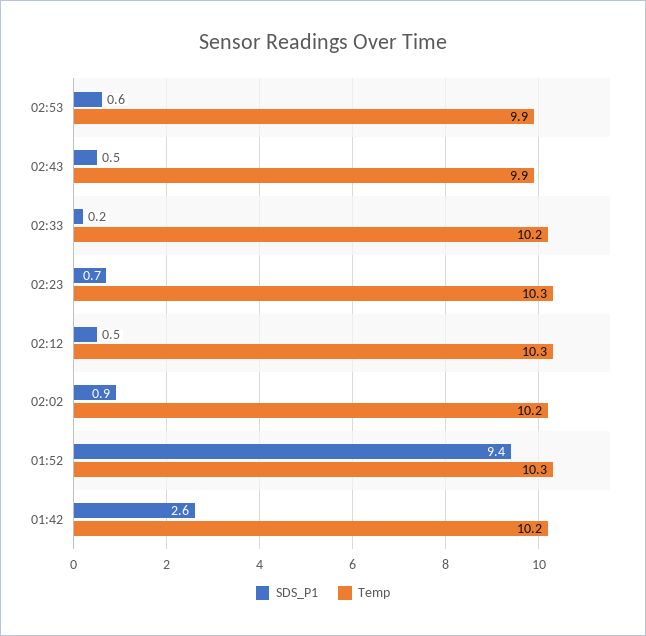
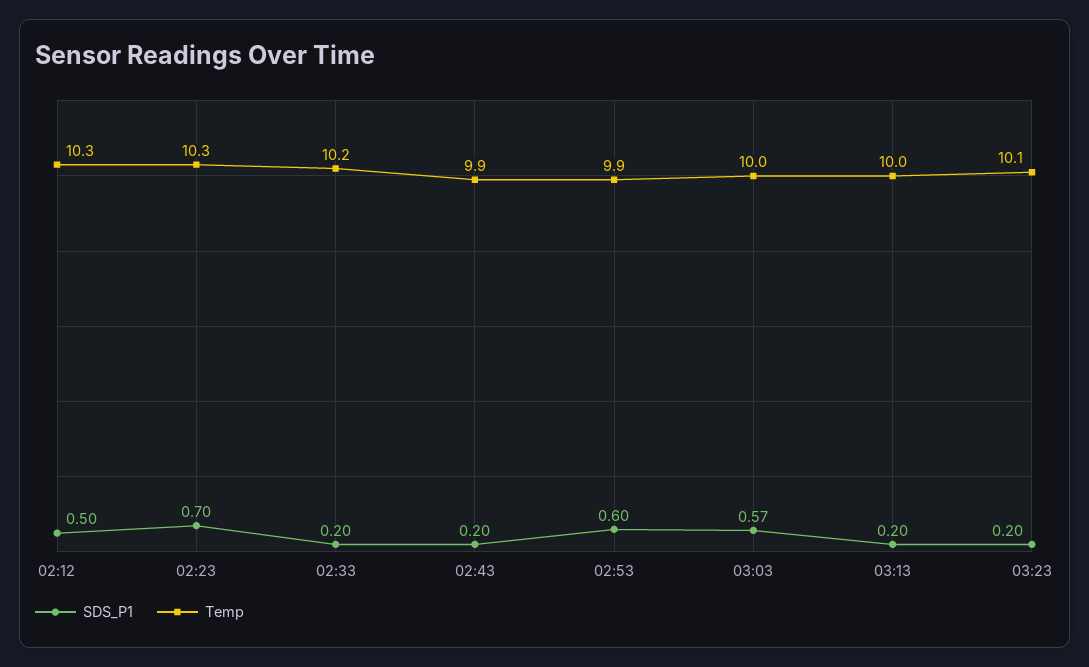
SDS_P1, 02:43: 0.5 -> 0.2
SDS_P1, 02:02: 0.9 -> none
Temp, 02:02: 10.2 -> none
SDS_P1, 01:52: 9.4 -> none
Temp, 01:52: 10.3 -> none
SDS_P1, 01:42: 2.6 -> none
Temp, 01:42: 10.2 -> none
SDS_P1, 03:03: none -> 0.57
Temp, 03:03: none -> 10
SDS_P1, 03:13: none -> 0.2
Temp, 03:13: none -> 10
SDS_P1, 03:23: none -> 0.2
Temp, 03:23: none -> 10.1

